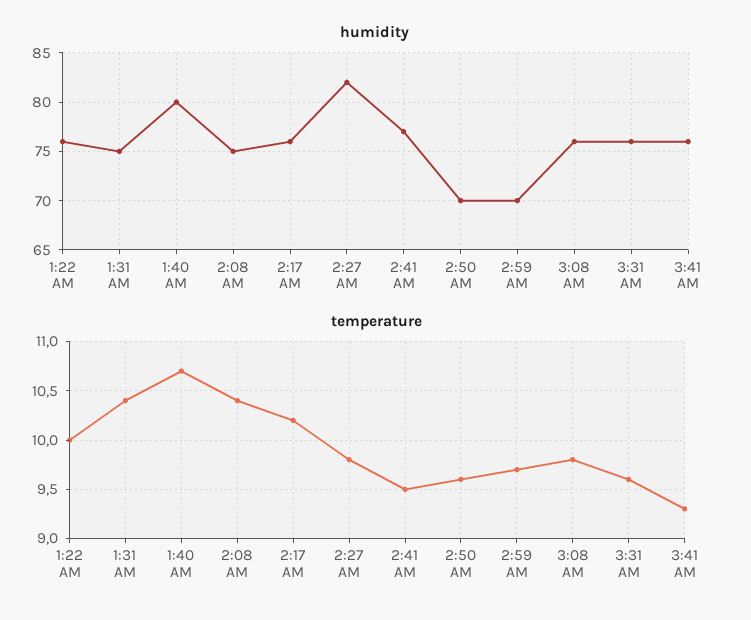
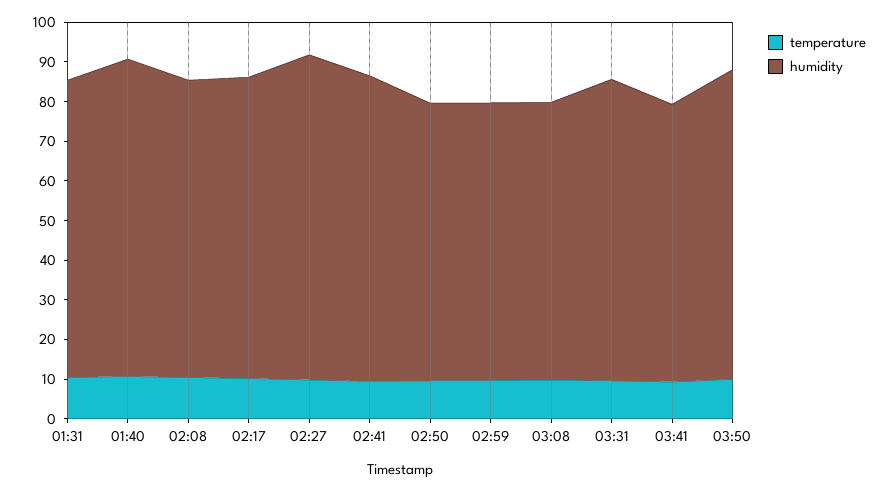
humidity, 1:22 AM: 76 -> none
humidity, 3:08 AM: 76 -> 70
humidity, 3:41 AM: 76 -> 70
temperature, 1:22 AM: 10 -> none
temperature, 03:50: none -> 10
humidity, 03:50: none -> 77.5

